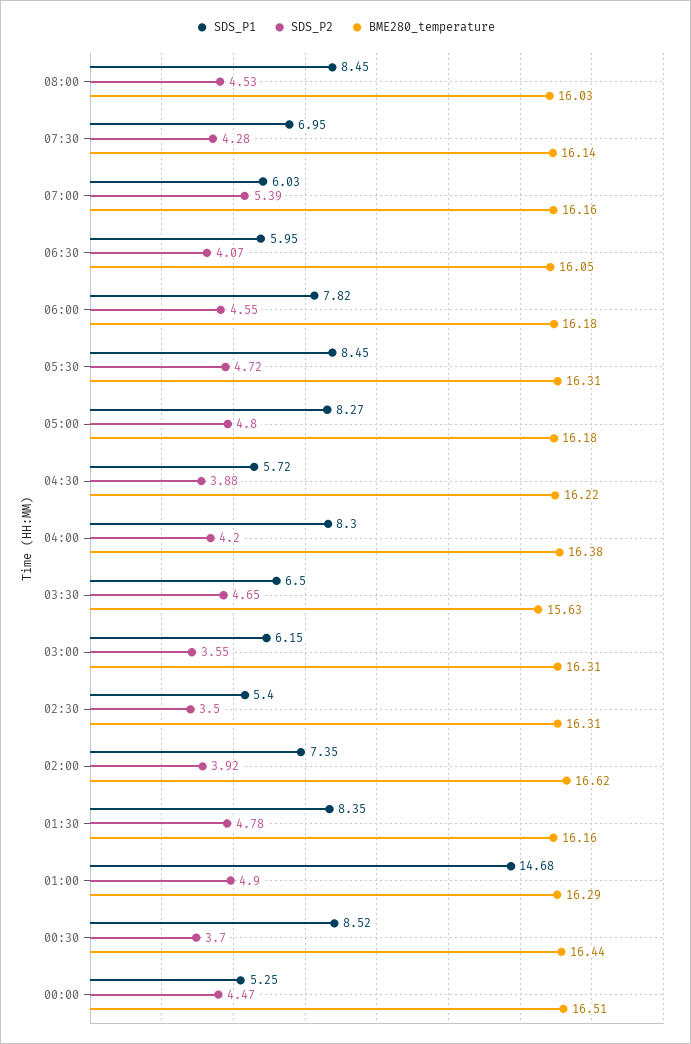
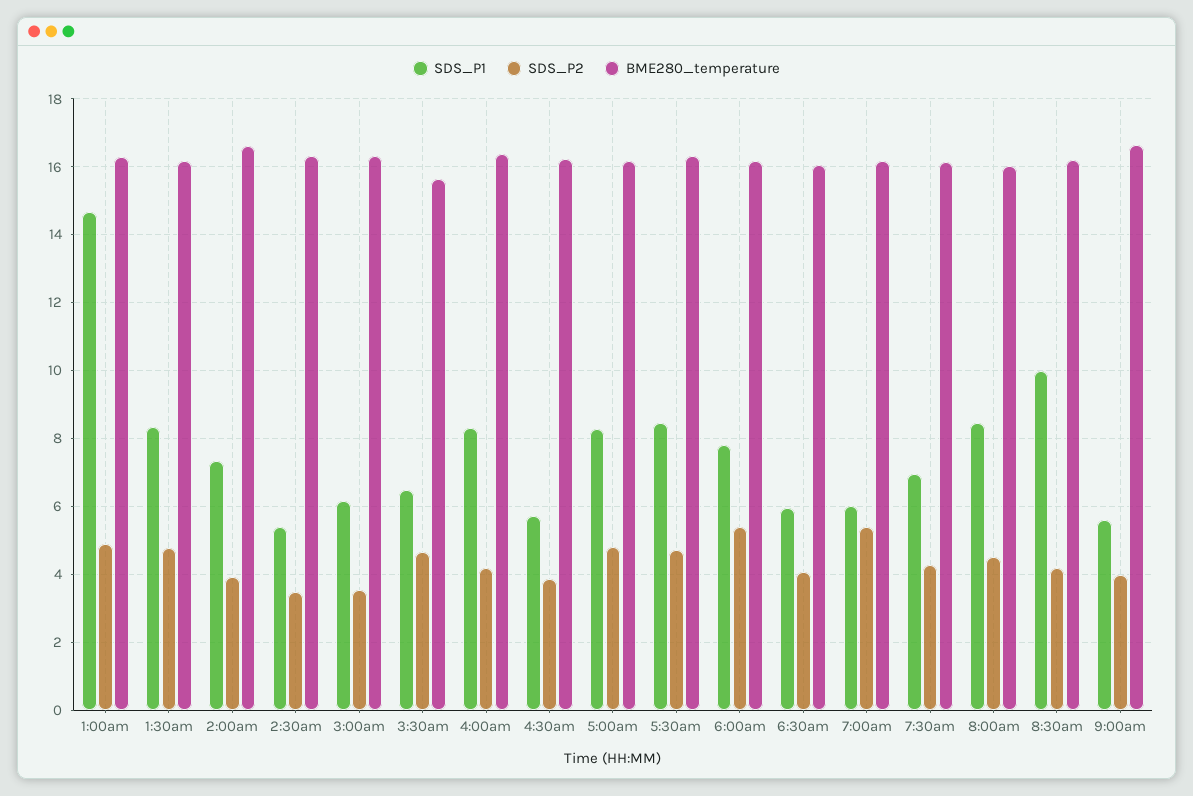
SDS_P2, 06:00: 4.55 -> 5.4
SDS_P1, 00:30: 8.52 -> none
SDS_P2, 00:30: 3.7 -> none
BME280_temperature, 00:30: 16.44 -> none
SDS_P1, 00:00: 5.25 -> none
SDS_P2, 00:00: 4.47 -> none
BME280_temperature, 00:00: 16.51 -> none
SDS_P1, 8:30am: none -> 10
SDS_P2, 8:30am: none -> 4.2
BME280_temperature, 8:30am: none -> 16.2
SDS_P1, 9:00am: none -> 5.6
SDS_P2, 9:00am: none -> 4
BME280_temperature, 9:00am: none -> 16.6

